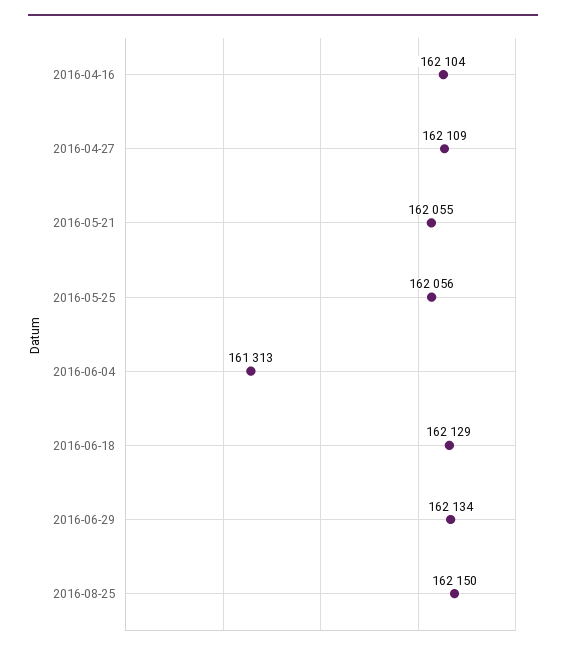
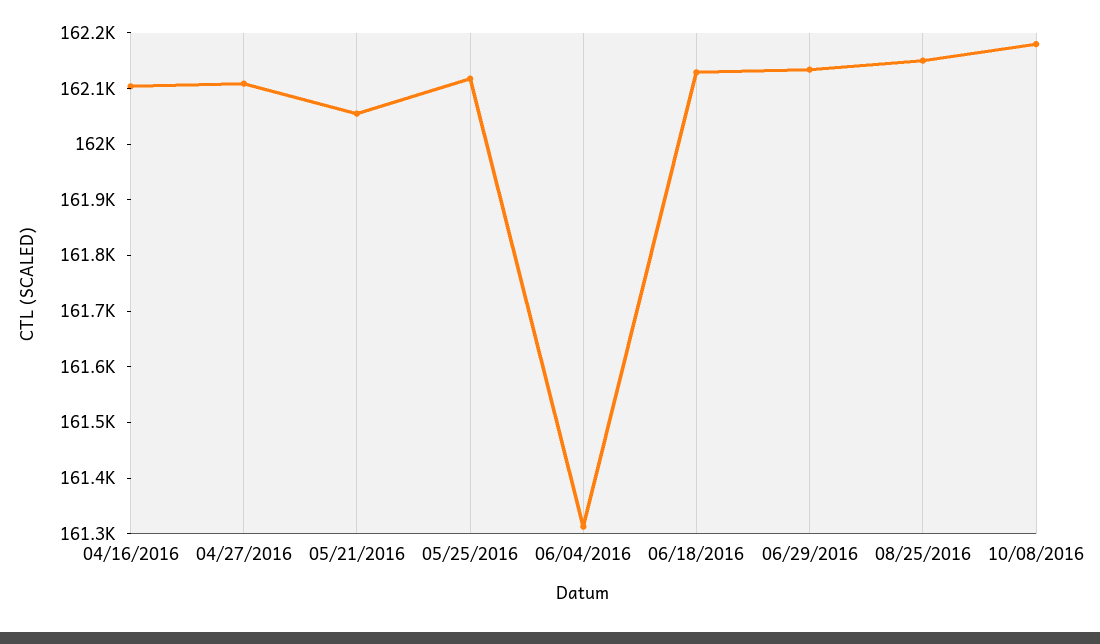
2016-05-25: 162056 -> 162120
10/08/2016: none -> 162180

